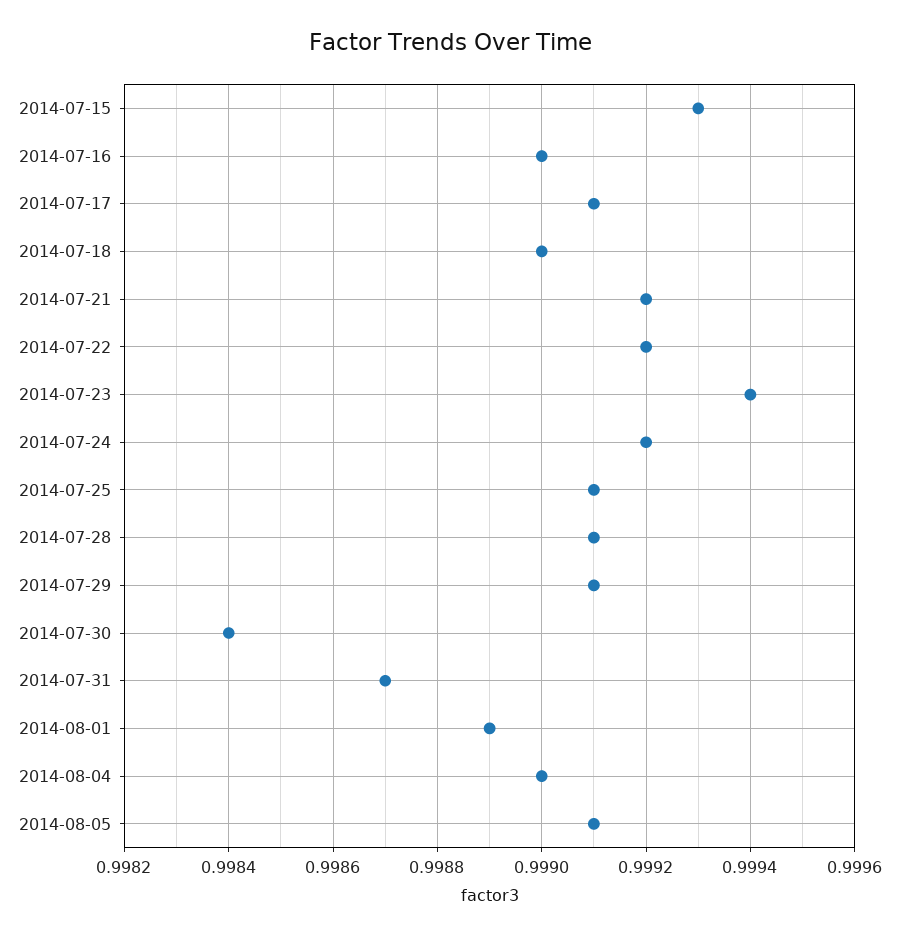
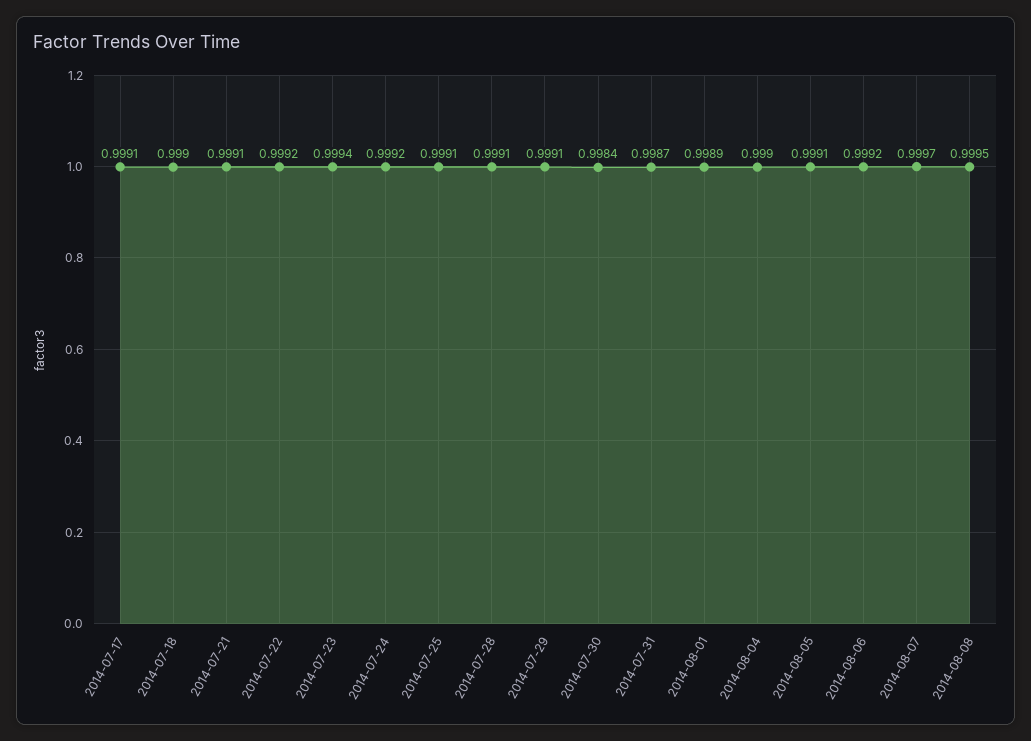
2014-07-15: 0.9993 -> none
2014-07-16: 0.999 -> none
2014-07-21: 0.9992 -> 0.9991
2014-08-06: none -> 0.9992
2014-08-07: none -> 0.9997
2014-08-08: none -> 0.9995

